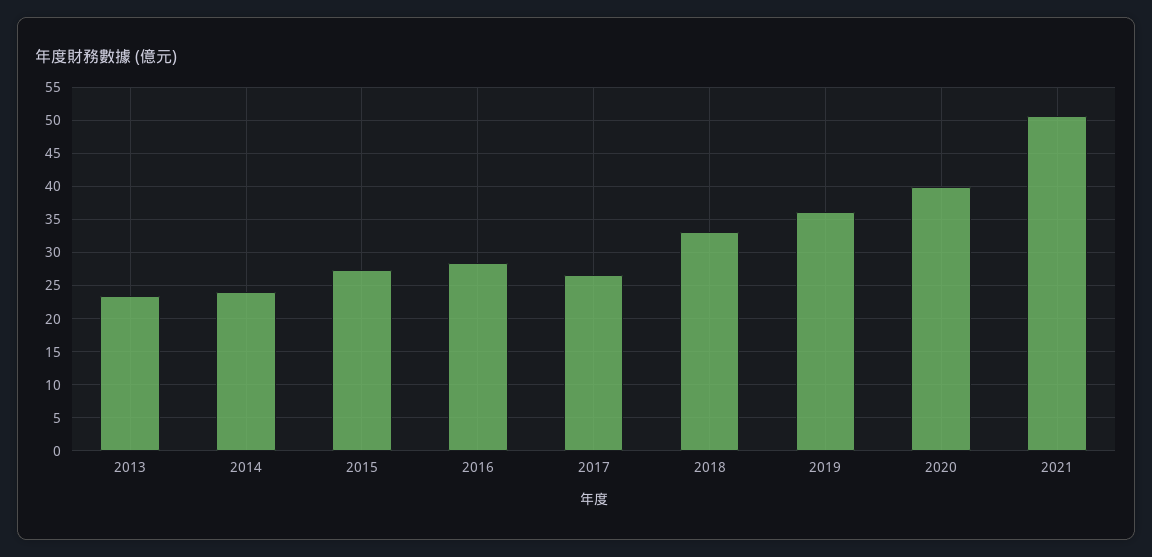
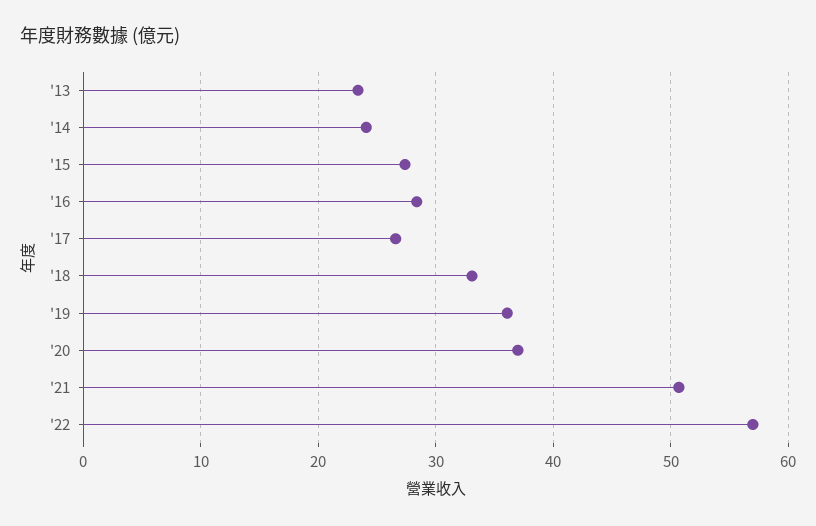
2020: 40 -> 37
'22: none -> 57

